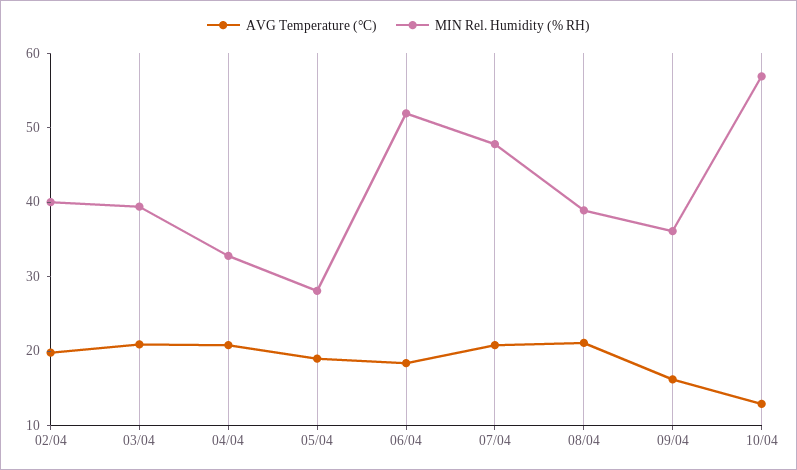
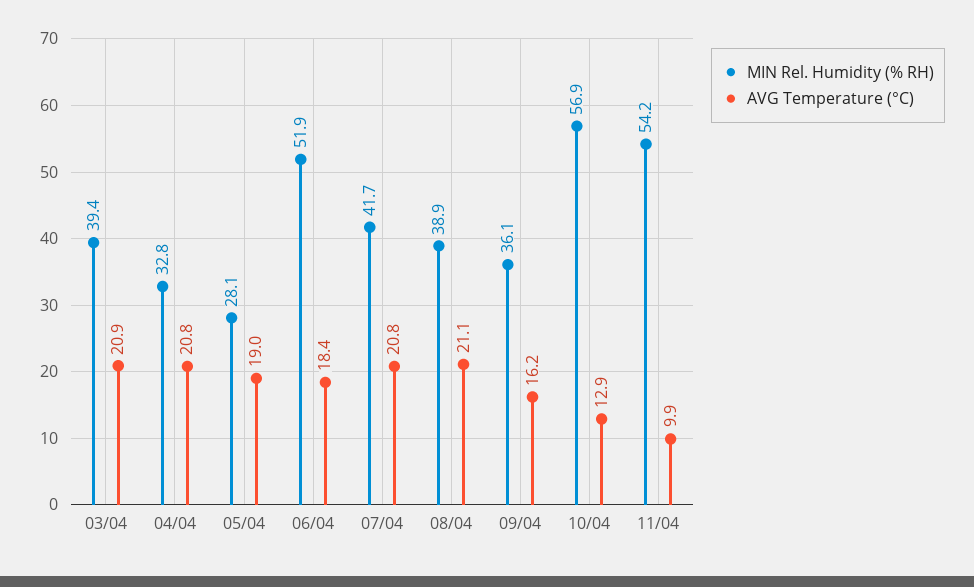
AVG Temperature (°C), 02/04: 20 -> none
MIN Rel. Humidity (% RH), 02/04: 40 -> none
MIN Rel. Humidity (% RH), 07/04: 48 -> 41.7
MIN Rel. Humidity (% RH), 11/04: none -> 54.2
AVG Temperature (°C), 11/04: none -> 9.9

